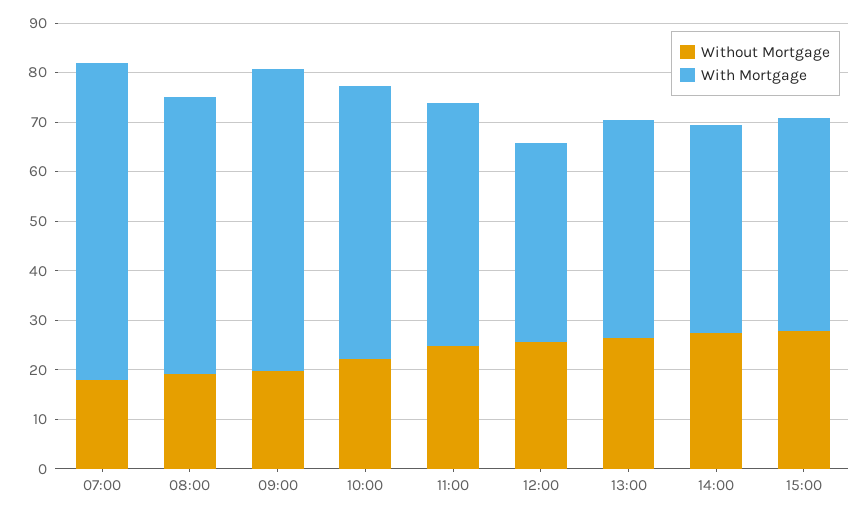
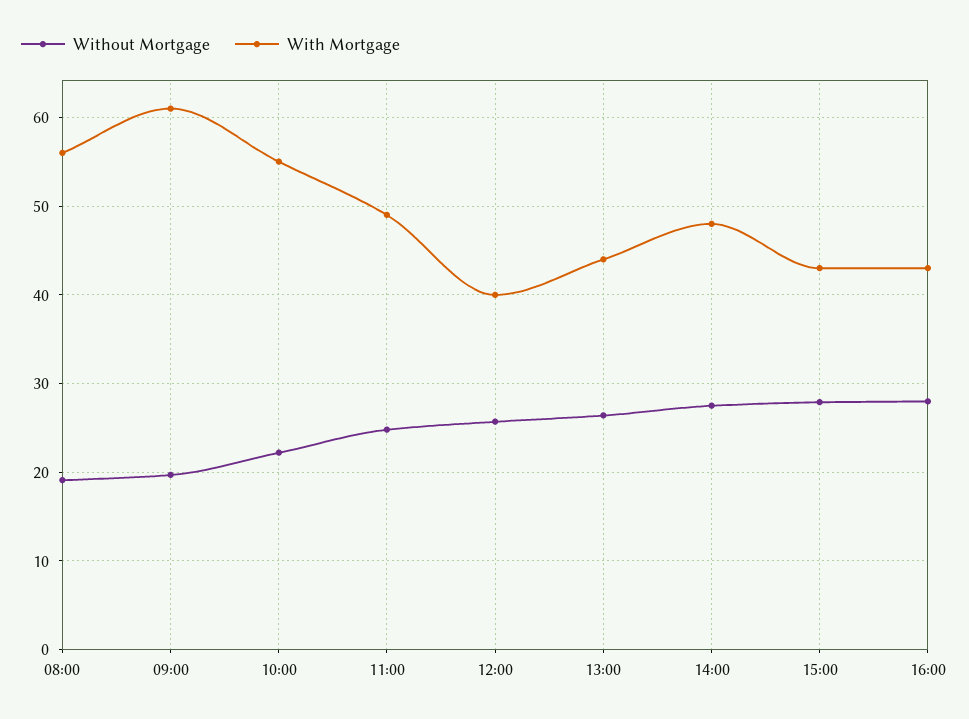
Without Mortgage, 07:00: 18 -> none
With Mortgage, 07:00: 64 -> none
With Mortgage, 14:00: 42 -> 48
Without Mortgage, 16:00: none -> 28
With Mortgage, 16:00: none -> 43

